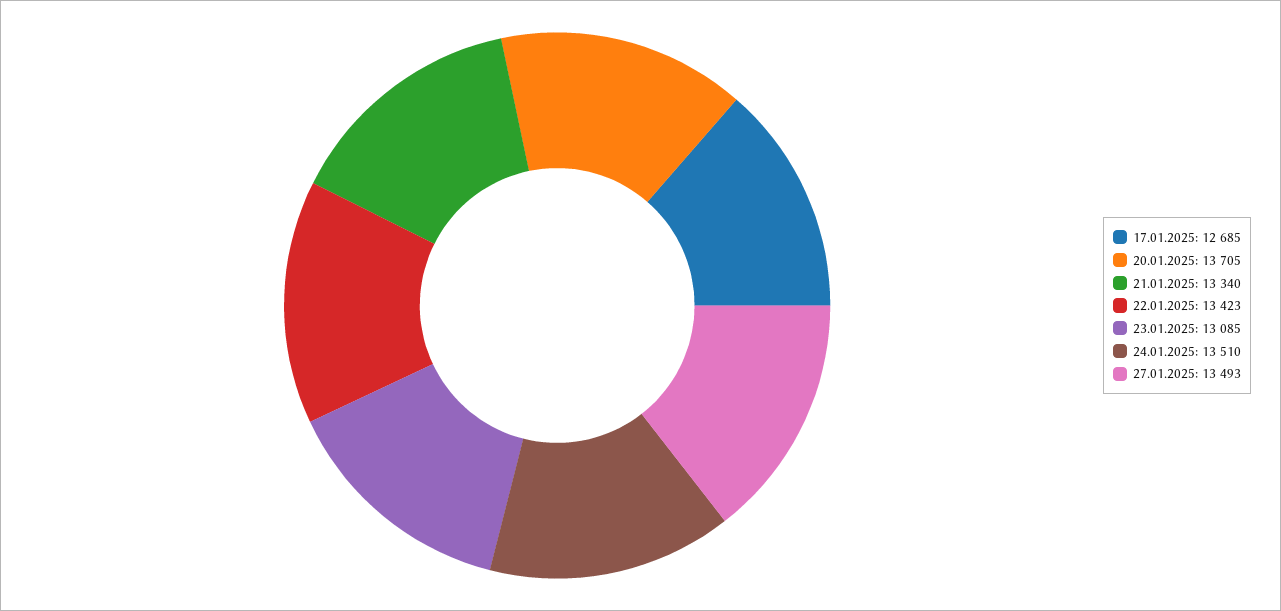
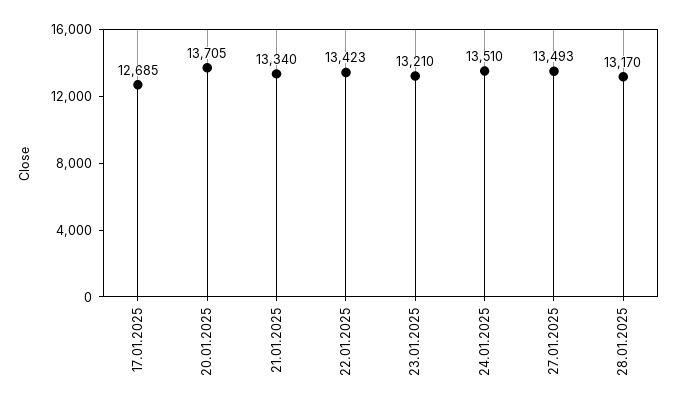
23.01.2025: 13085 -> 13210
28.01.2025: none -> 13170

